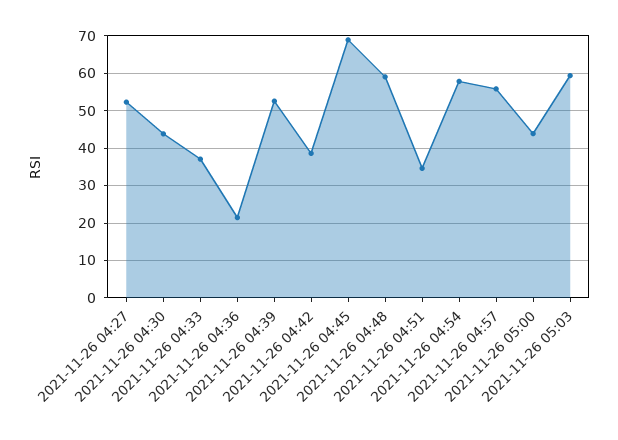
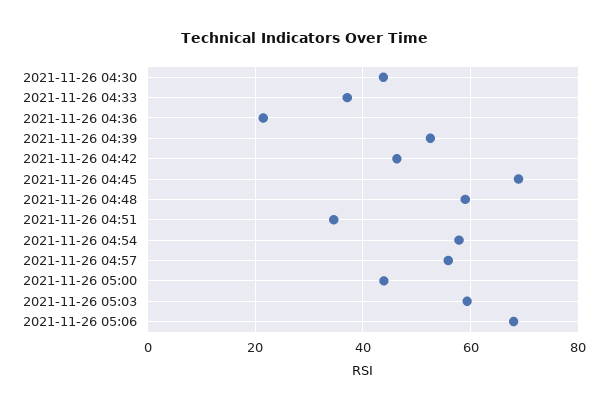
2021-11-26 04:27: 52 -> none
2021-11-26 04:42: 38 -> 46
2021-11-26 05:06: none -> 68

